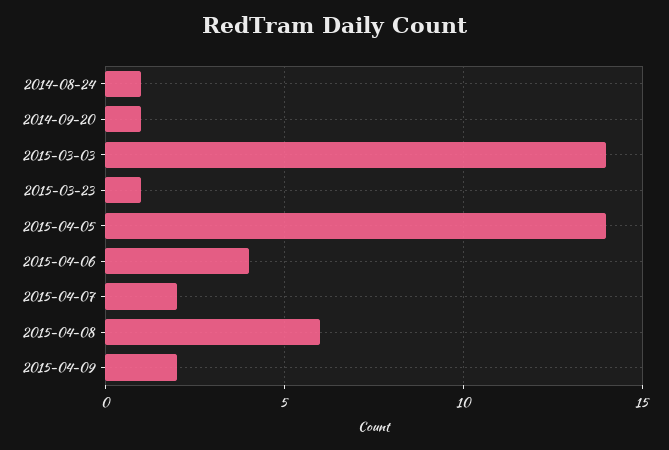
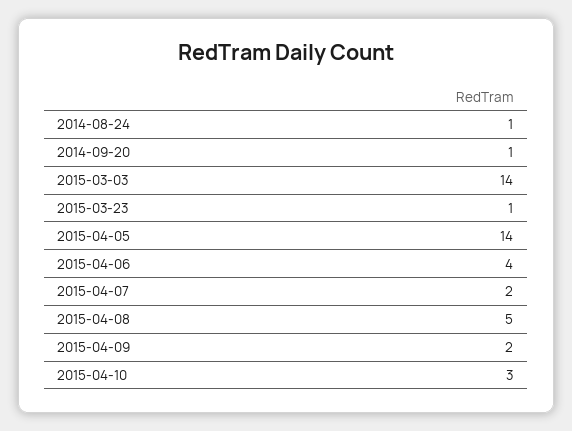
2015-04-08: 6 -> 5
2015-04-10: none -> 3

